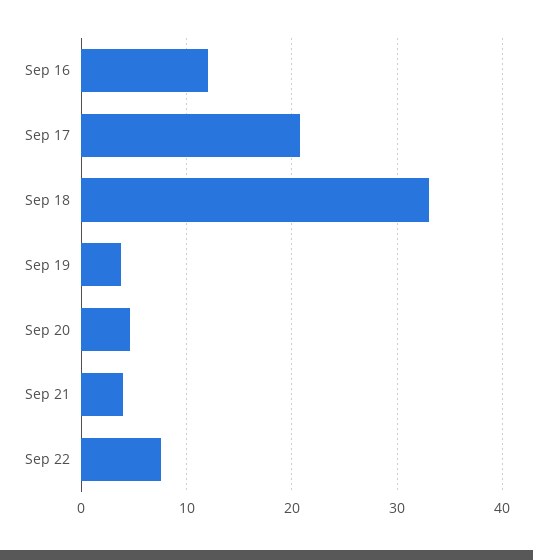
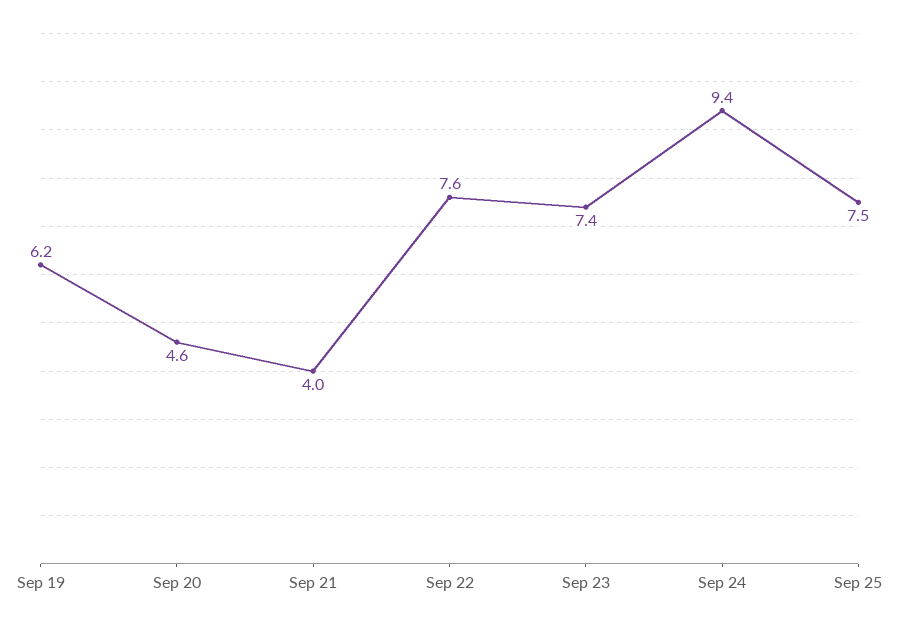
Sep 16: 12 -> none
Sep 17: 21 -> none
Sep 18: 33 -> none
Sep 19: 4 -> 6.2
Sep 23: none -> 7.4
Sep 24: none -> 9.4
Sep 25: none -> 7.5

